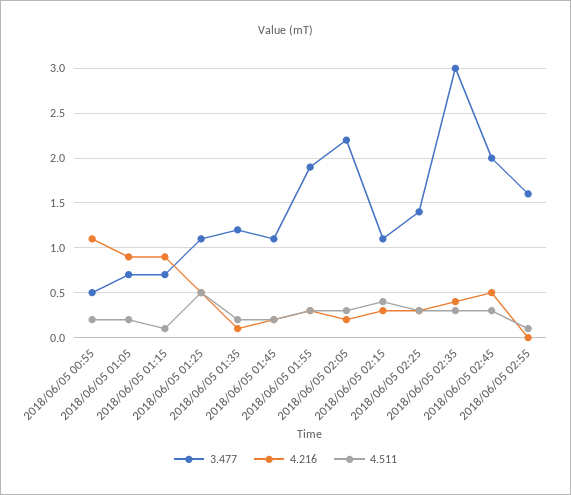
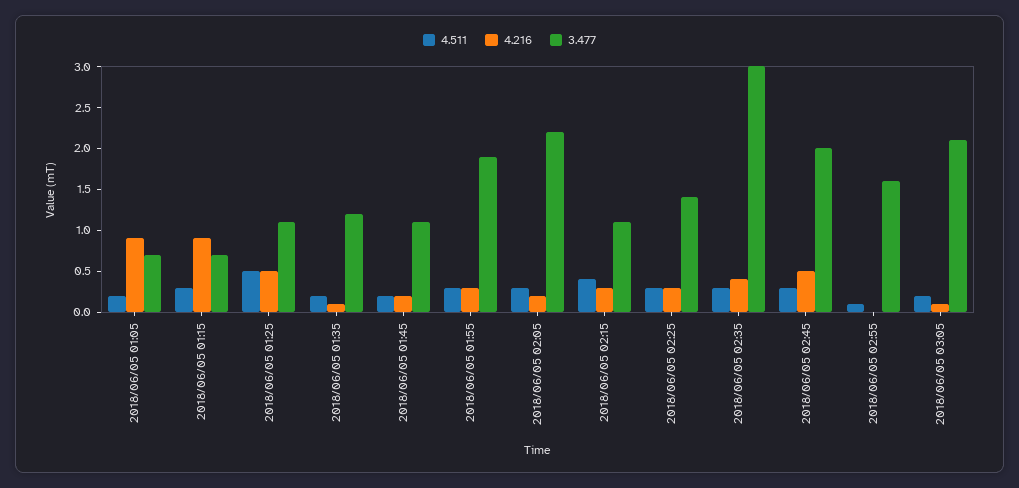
3.477, 2018/06/05 00:55: 0.5 -> none
4.216, 2018/06/05 00:55: 1.1 -> none
4.511, 2018/06/05 00:55: 0.2 -> none
4.511, 2018/06/05 01:15: 0.1 -> 0.3
4.511, 2018/06/05 03:05: none -> 0.2
4.216, 2018/06/05 03:05: none -> 0.1
3.477, 2018/06/05 03:05: none -> 2.1

